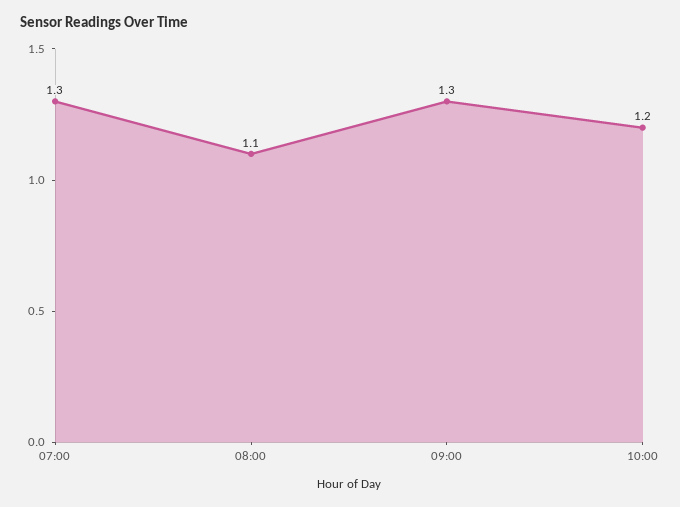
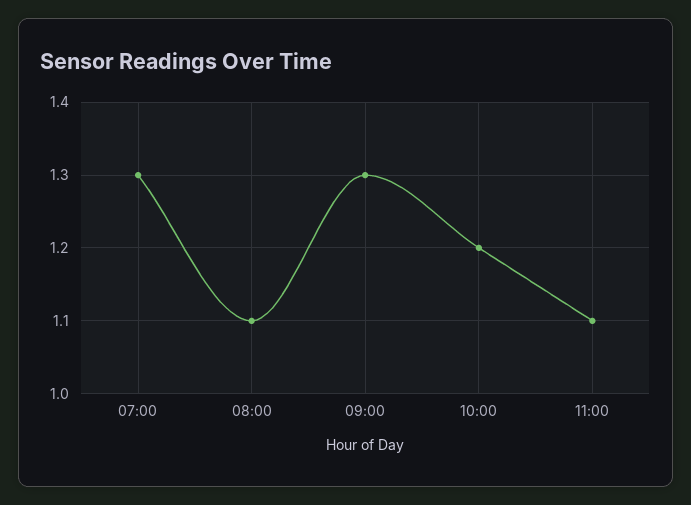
11:00: none -> 1.1

